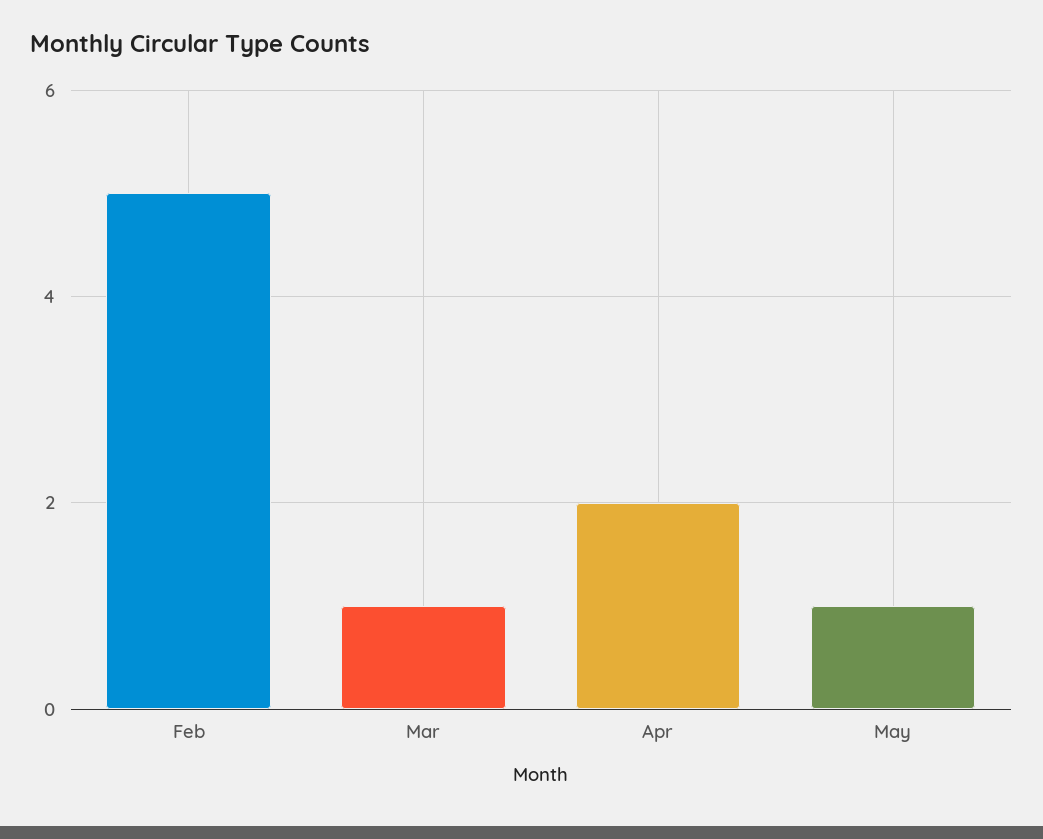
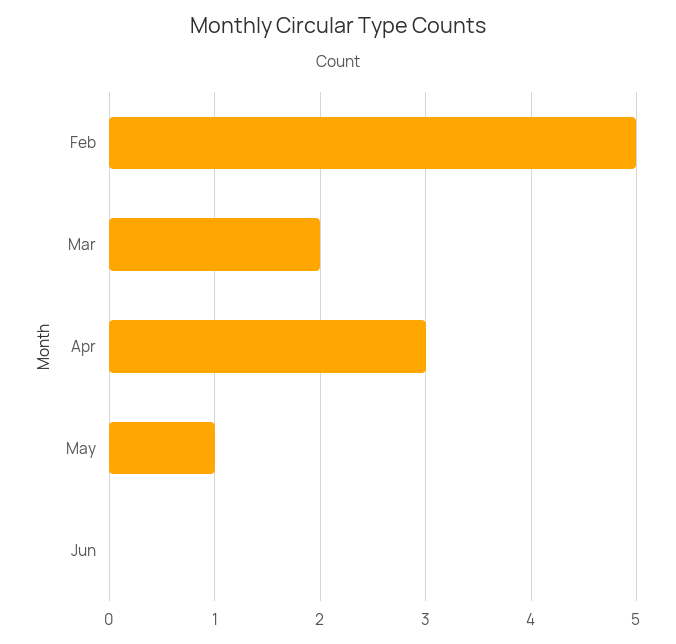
Mar: 1 -> 2
Apr: 2 -> 3
Jun: none -> 0

